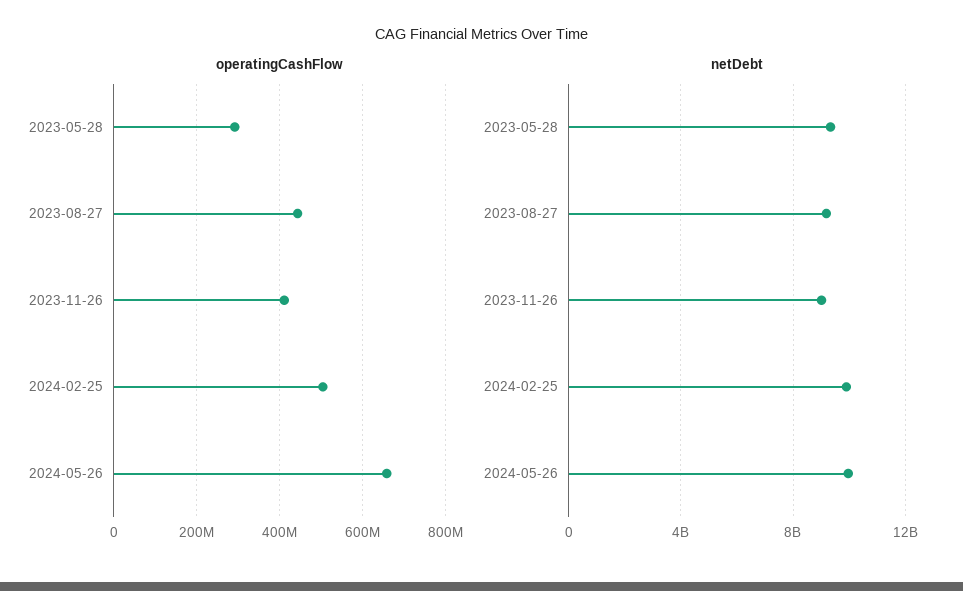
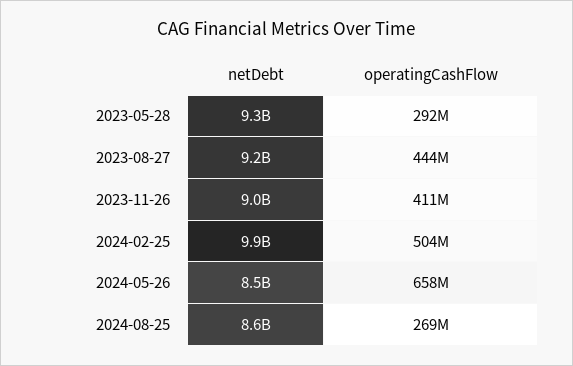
netDebt, 2024-05-26: 10000000000 -> 8500000000
netDebt, 2024-08-25: none -> 8600000000
operatingCashFlow, 2024-08-25: none -> 269000000

